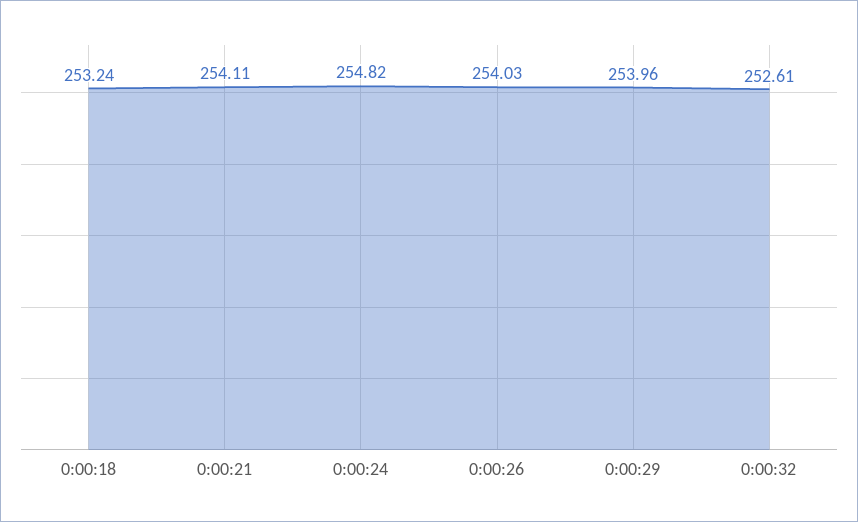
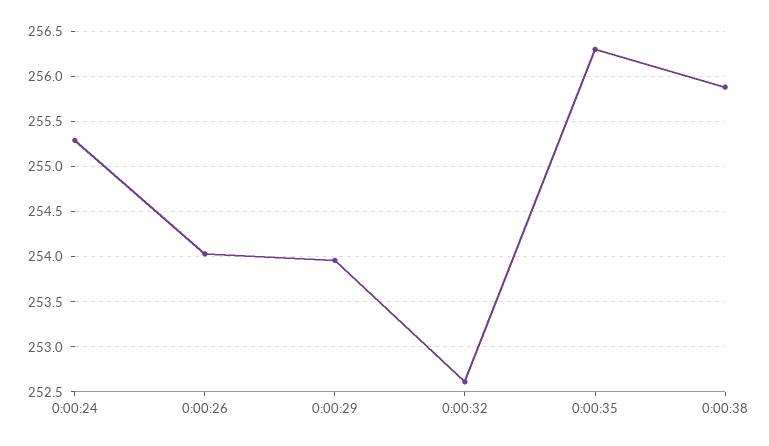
0:00:18: 253.24 -> none
0:00:21: 254.11 -> none
0:00:24: 254.82 -> 255.3
0:00:35: none -> 256.3
0:00:38: none -> 255.9

